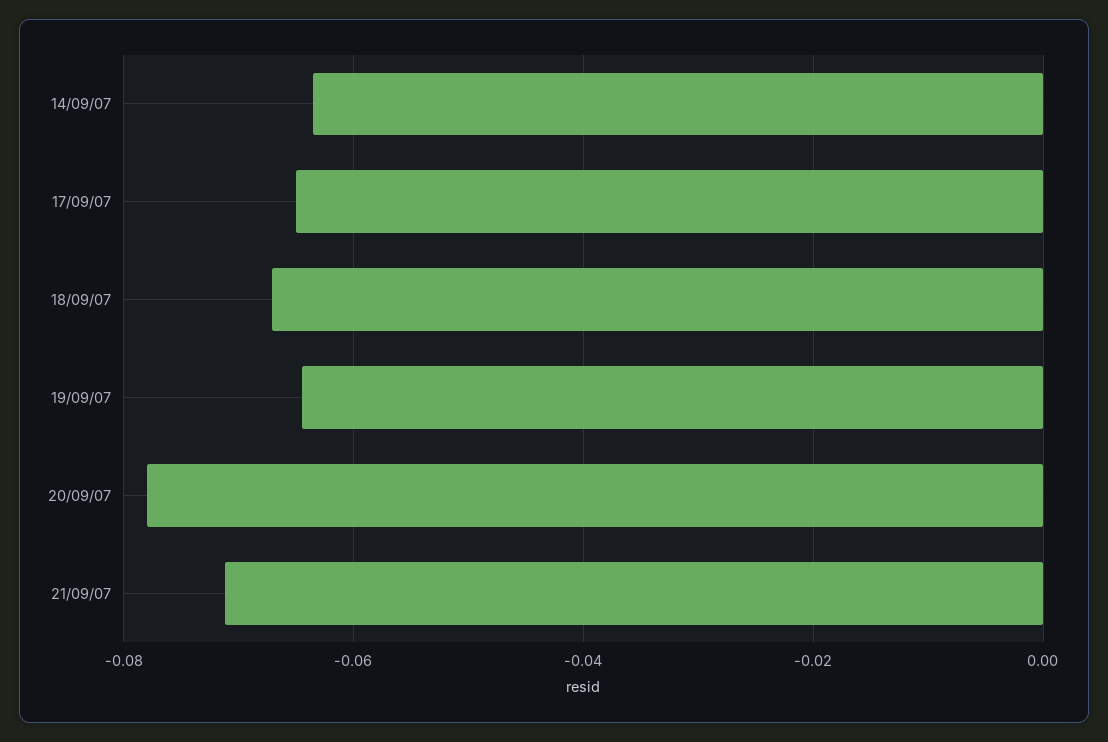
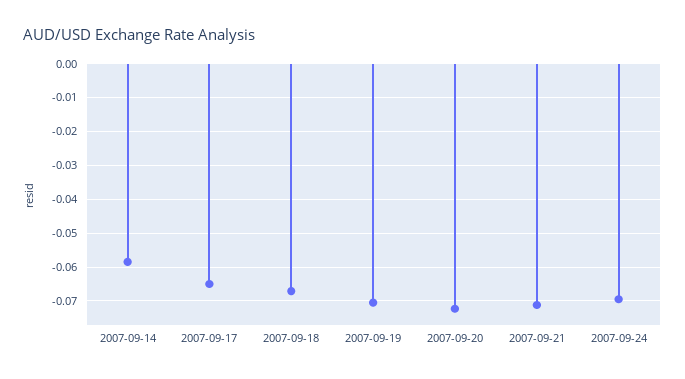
14/09/07: -0.064 -> -0.058
19/09/07: -0.064 -> -0.07
20/09/07: -0.078 -> -0.072
2007-09-24: none -> -0.07

